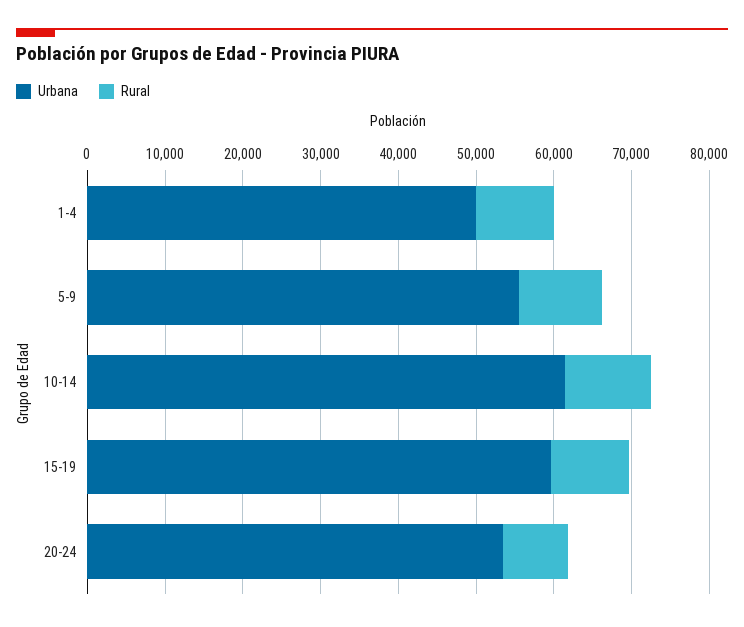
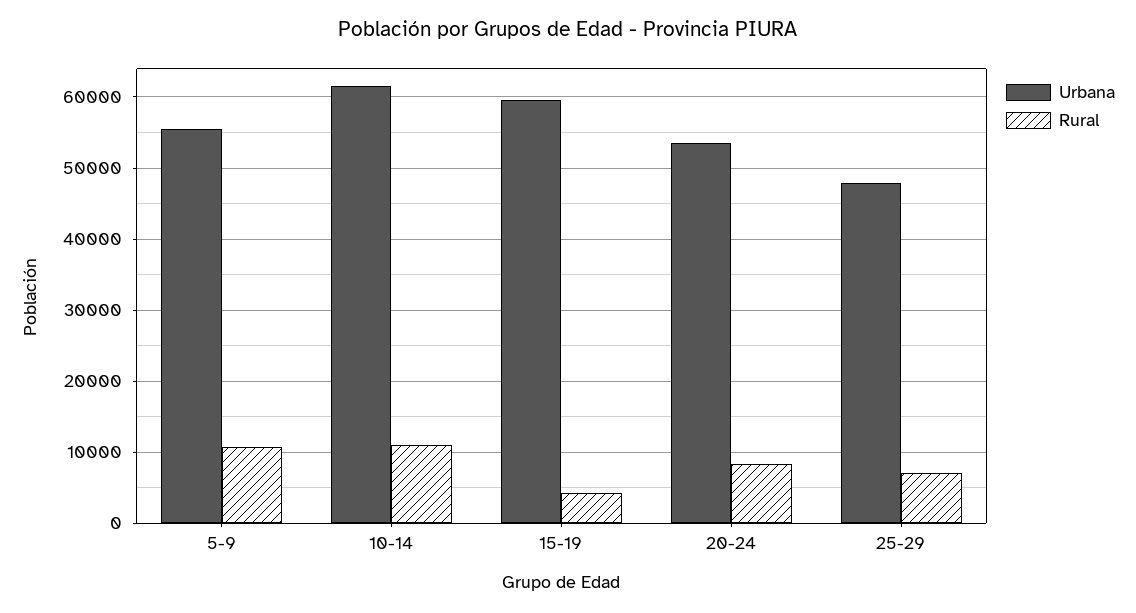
Urbana, 1-4: 50000 -> none
Rural, 1-4: 10000 -> none
Rural, 15-19: 10000 -> 4000
Urbana, 25-29: none -> 48000
Rural, 25-29: none -> 7000

